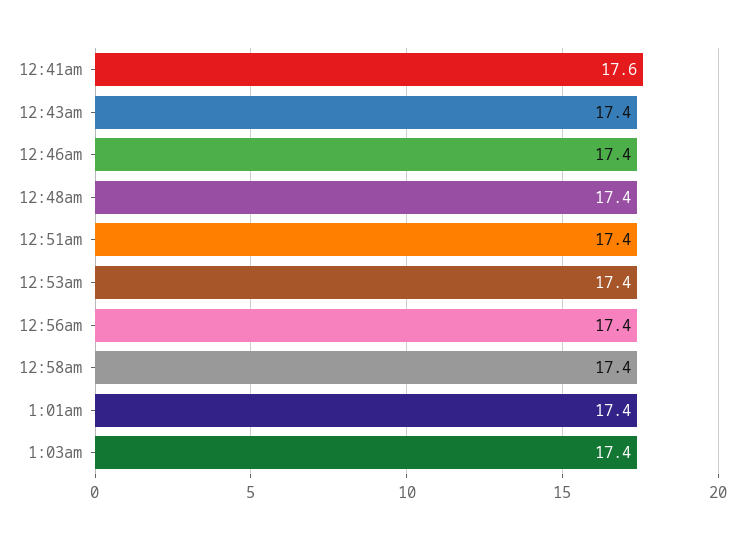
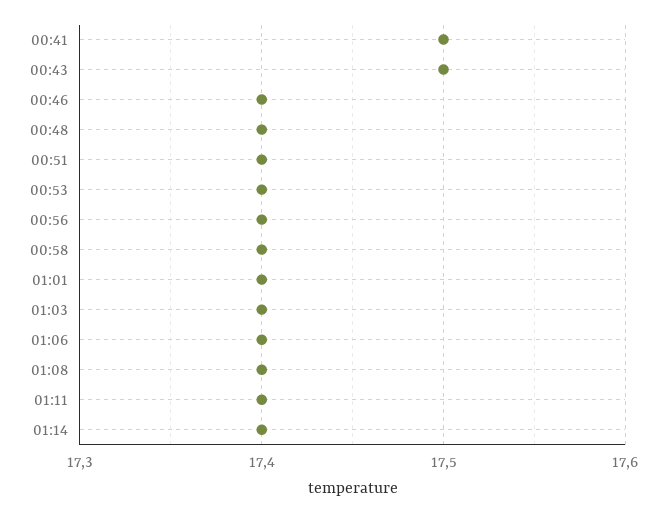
12:41am: 17.6 -> 17.5
12:43am: 17.4 -> 17.5
01:06: none -> 17.4
01:08: none -> 17.4
01:11: none -> 17.4
01:14: none -> 17.4

